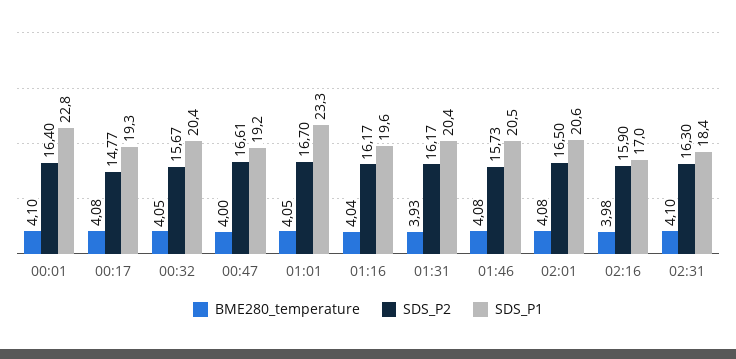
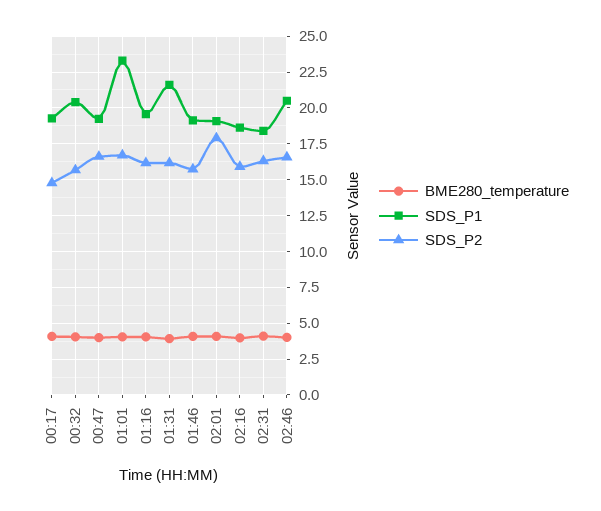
BME280_temperature, 00:01: 4.1 -> none
SDS_P2, 00:01: 16.4 -> none
SDS_P1, 00:01: 22.8 -> none
SDS_P1, 01:31: 20.4 -> 21.5
SDS_P1, 01:46: 20.5 -> 19
SDS_P2, 02:01: 16.5 -> 18
SDS_P1, 02:01: 20.6 -> 19
SDS_P1, 02:16: 17 -> 18.5
BME280_temperature, 02:46: none -> 4
SDS_P1, 02:46: none -> 20.5
SDS_P2, 02:46: none -> 16.5

